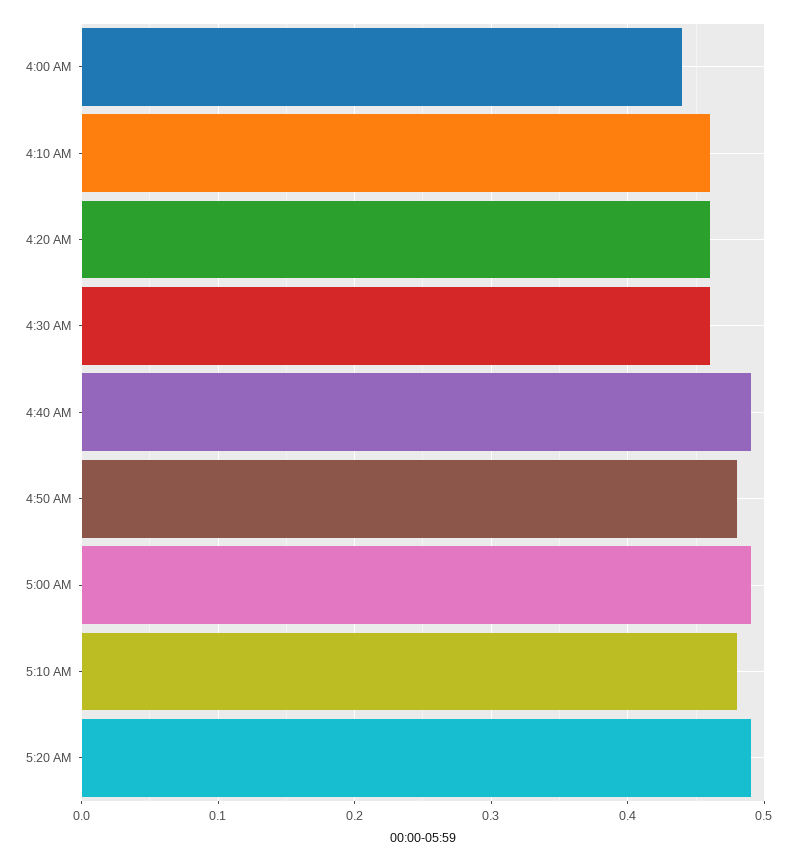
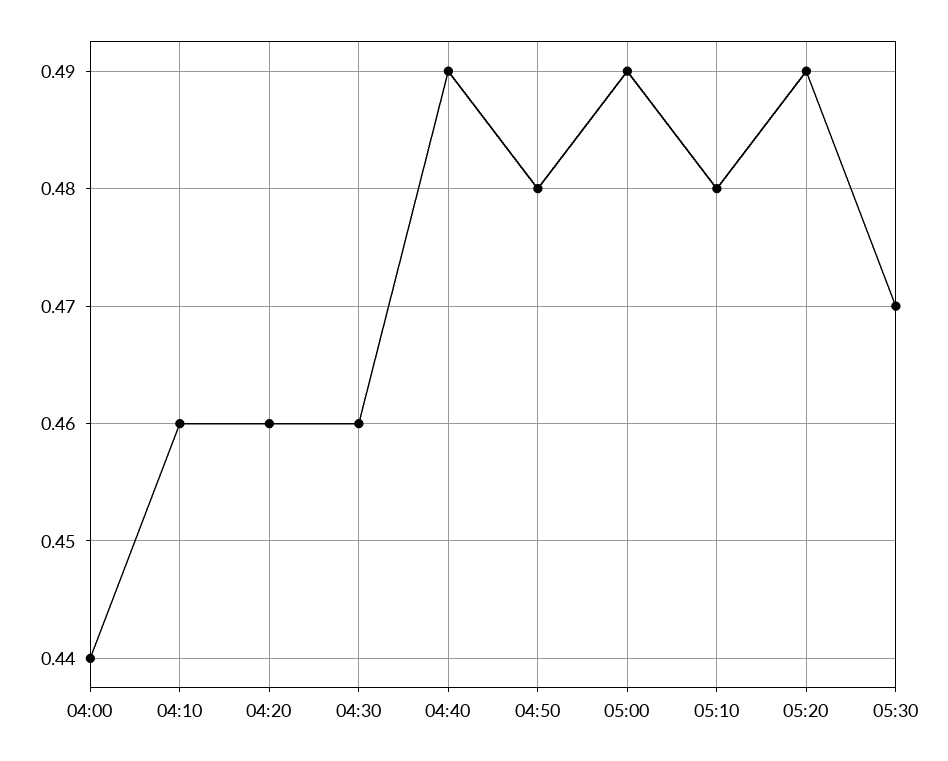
05:30: none -> 0.47

